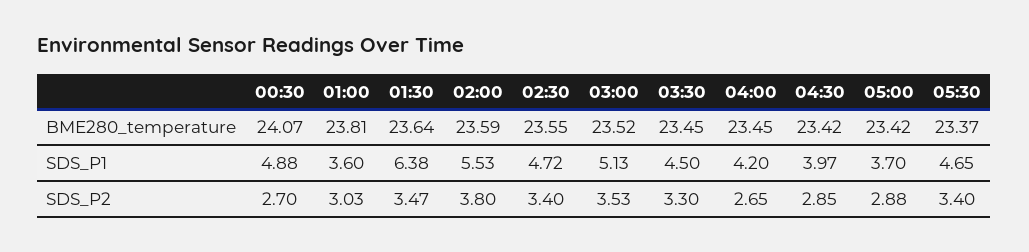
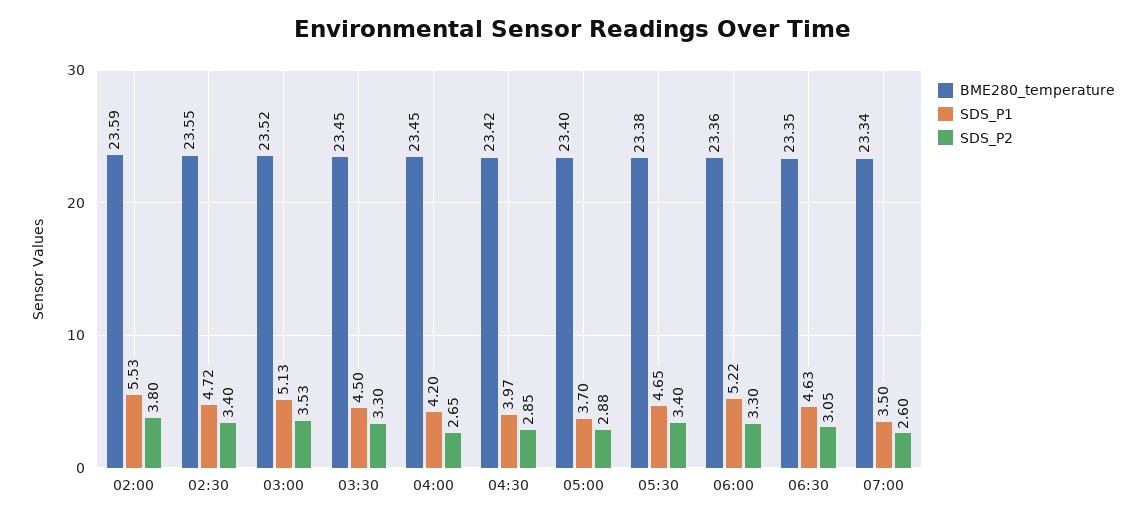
BME280_temperature, 00:30: 24.07 -> none
BME280_temperature, 01:00: 23.81 -> none
BME280_temperature, 01:30: 23.64 -> none
BME280_temperature, 05:00: 23.42 -> 23.4
BME280_temperature, 05:30: 23.37 -> 23.38
SDS_P1, 00:30: 4.88 -> none
SDS_P1, 01:00: 3.6 -> none
SDS_P1, 01:30: 6.38 -> none
SDS_P2, 00:30: 2.7 -> none
SDS_P2, 01:00: 3.03 -> none
SDS_P2, 01:30: 3.47 -> none
BME280_temperature, 06:00: none -> 23.36
SDS_P1, 06:00: none -> 5.22
SDS_P2, 06:00: none -> 3.3
BME280_temperature, 06:30: none -> 23.35
SDS_P1, 06:30: none -> 4.63
SDS_P2, 06:30: none -> 3.05
BME280_temperature, 07:00: none -> 23.34
SDS_P1, 07:00: none -> 3.5
SDS_P2, 07:00: none -> 2.6

